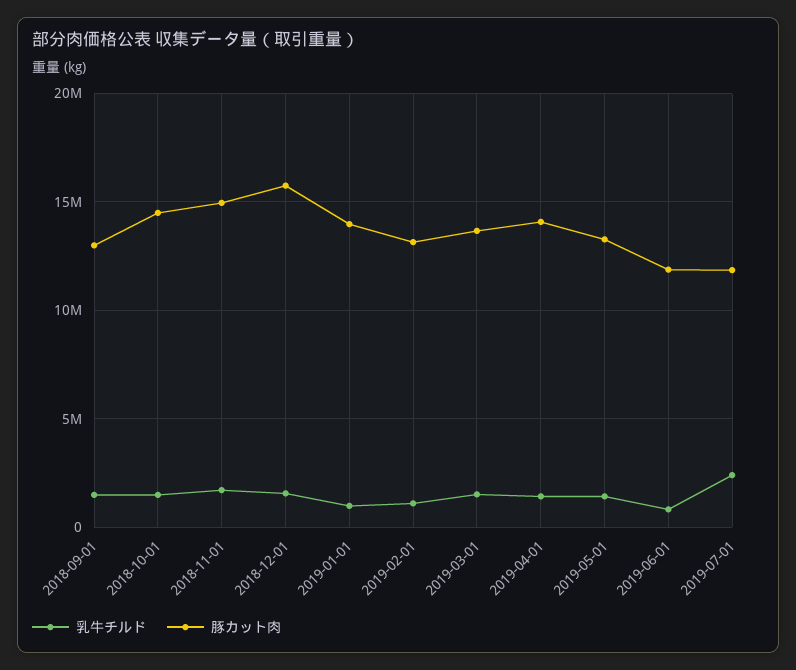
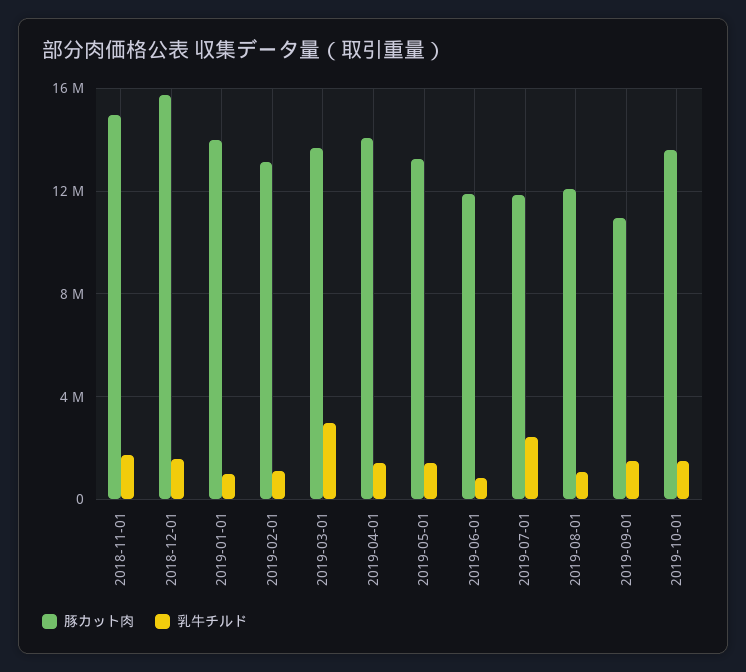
乳牛チルド, 2018-09-01: 1500000 -> none
豚カット肉, 2018-09-01: 13000000 -> none
乳牛チルド, 2018-10-01: 1500000 -> none
豚カット肉, 2018-10-01: 14500000 -> none
乳牛チルド, 2019-03-01: 1500000 -> 3000000
豚カット肉, 2019-08-01: none -> 12000000
乳牛チルド, 2019-08-01: none -> 1000000
豚カット肉, 2019-09-01: none -> 11000000
乳牛チルド, 2019-09-01: none -> 1500000
豚カット肉, 2019-10-01: none -> 13500000
乳牛チルド, 2019-10-01: none -> 1500000

